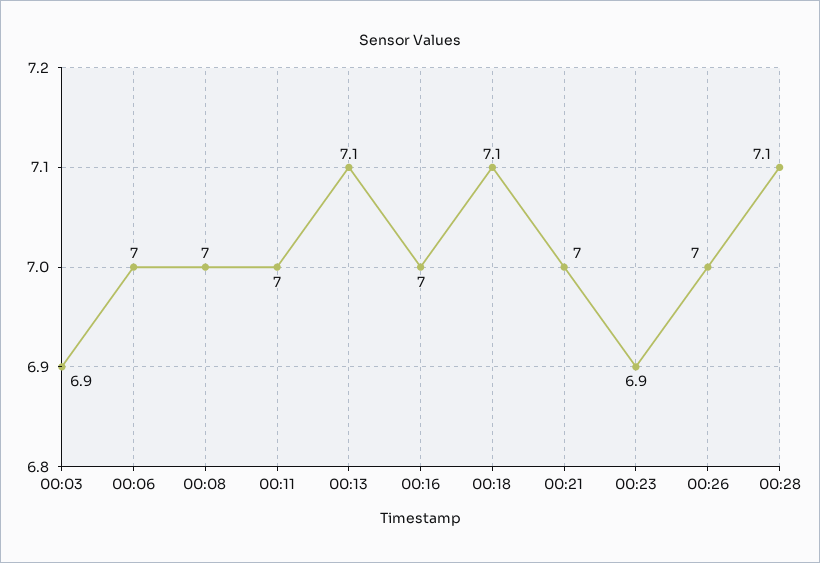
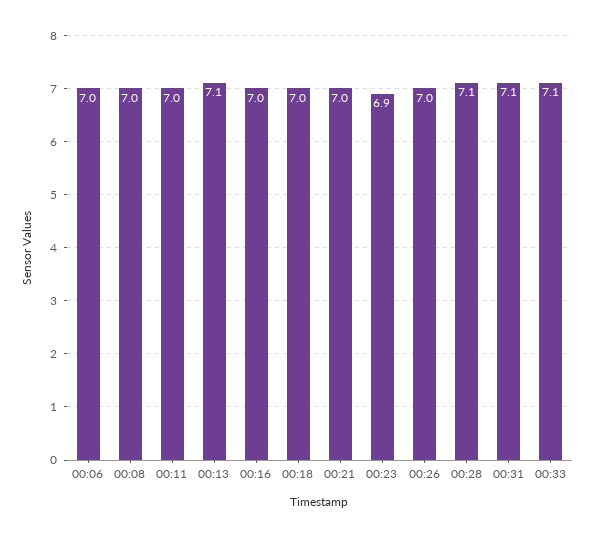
00:03: 6.9 -> none
00:18: 7.1 -> 7
00:31: none -> 7.1
00:33: none -> 7.1

